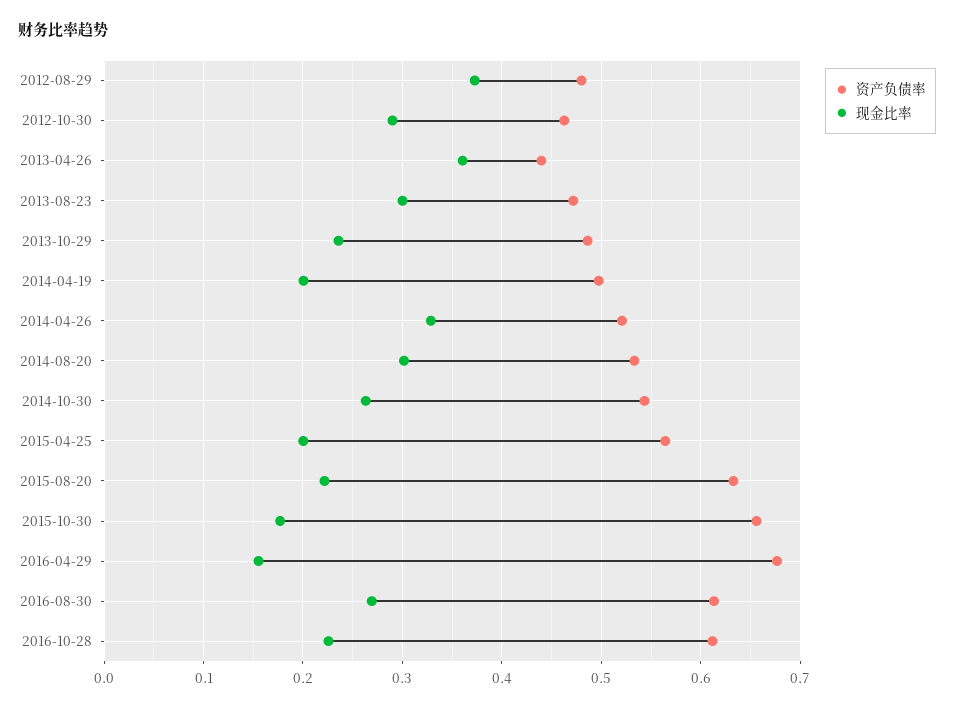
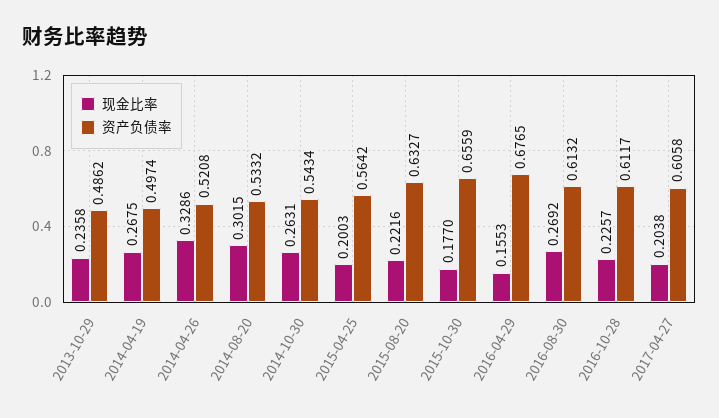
资产负债率, 2012-08-29: 0.48 -> none
现金比率, 2012-08-29: 0.37 -> none
资产负债率, 2012-10-30: 0.46 -> none
现金比率, 2012-10-30: 0.29 -> none
资产负债率, 2013-04-26: 0.44 -> none
现金比率, 2013-04-26: 0.36 -> none
资产负债率, 2013-08-23: 0.47 -> none
现金比率, 2013-08-23: 0.3 -> none
现金比率, 2014-04-19: 0.2 -> 0.2675
现金比率, 2017-04-27: none -> 0.2038
资产负债率, 2017-04-27: none -> 0.6058

